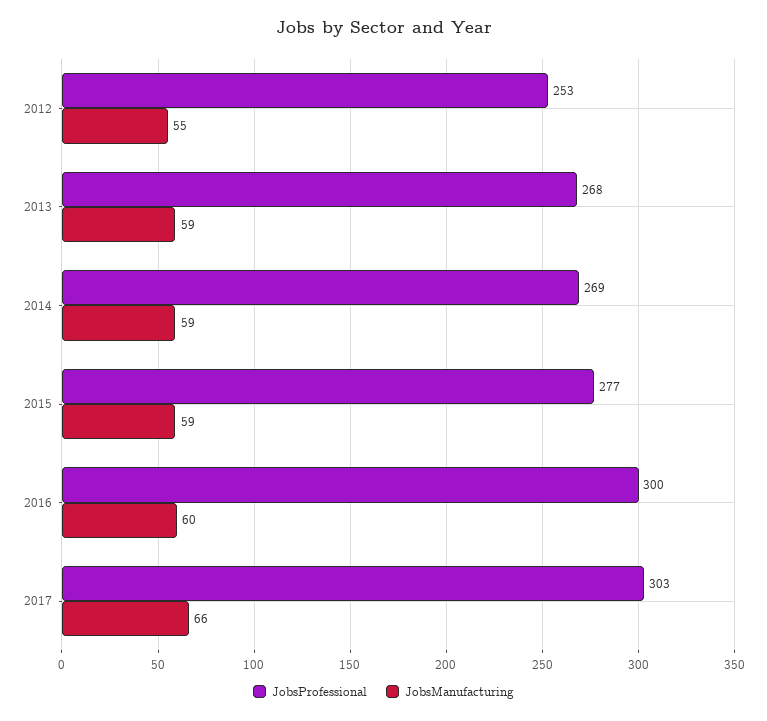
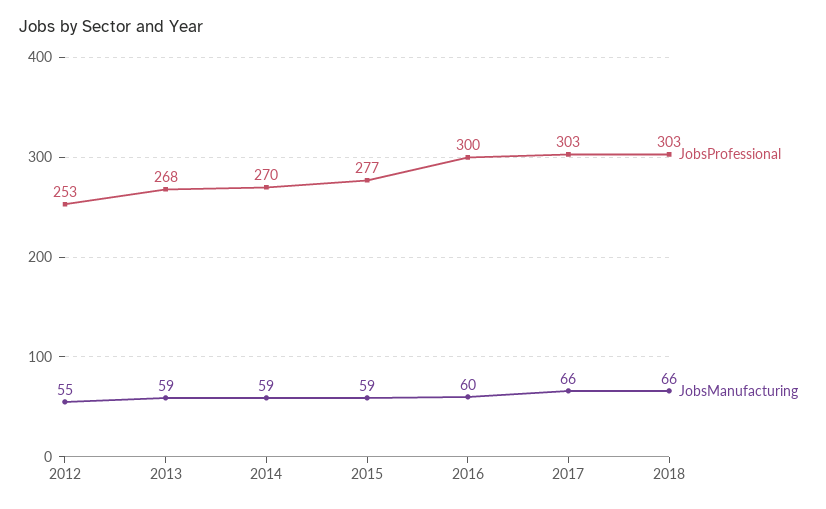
JobsProfessional, 2014: 269 -> 270
JobsProfessional, 2018: none -> 303
JobsManufacturing, 2018: none -> 66

